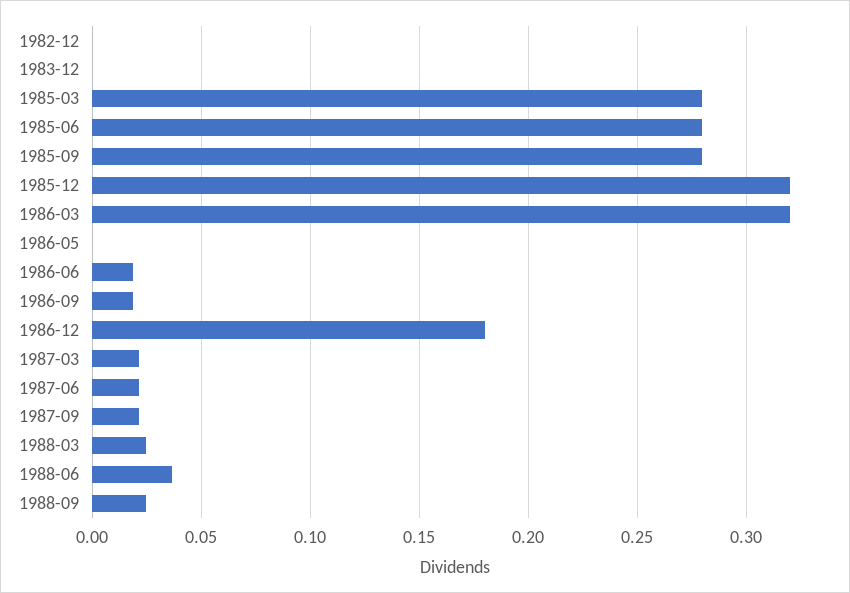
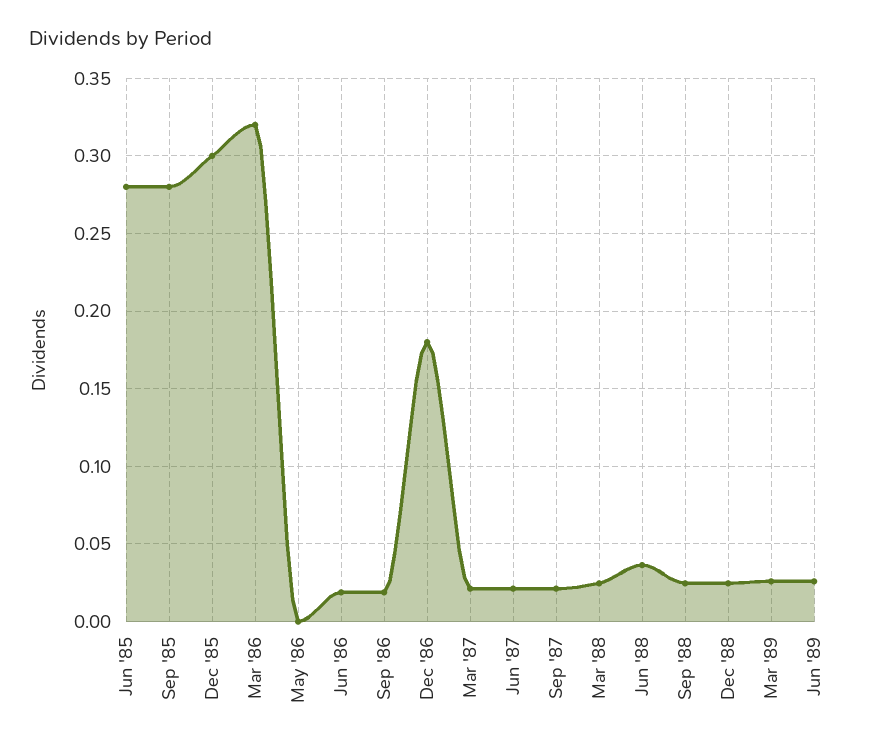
1982-12: 0 -> none
1983-12: 0 -> none
1985-03: 0.28 -> none
1985-12: 0.32 -> 0.3
Dec '88: none -> 0.025
Mar '89: none -> 0.025
Jun '89: none -> 0.025

